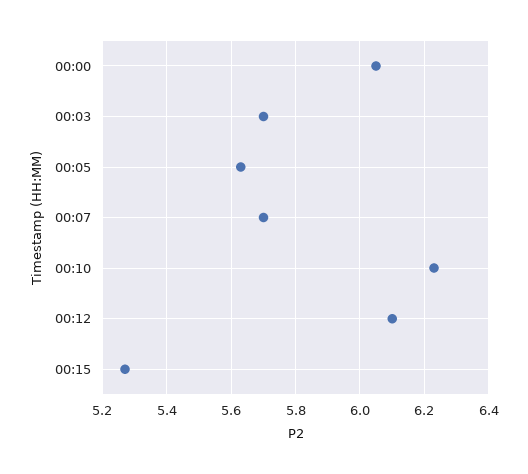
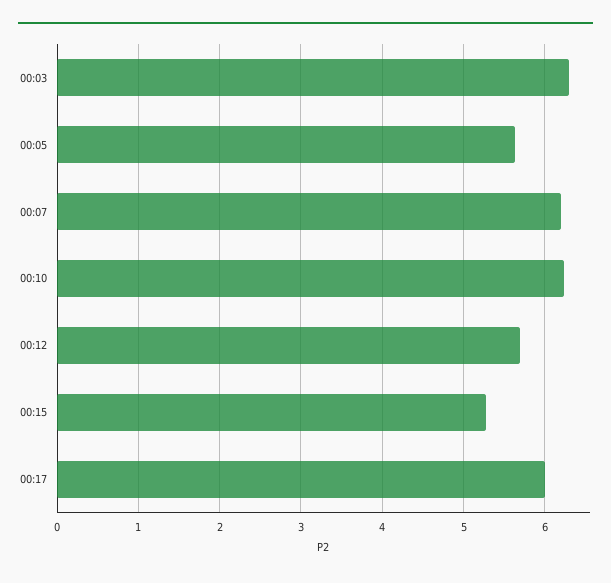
00:00: 6.05 -> none
00:03: 5.7 -> 6.3
00:07: 5.7 -> 6.2
00:12: 6.1 -> 5.7
00:17: none -> 6

